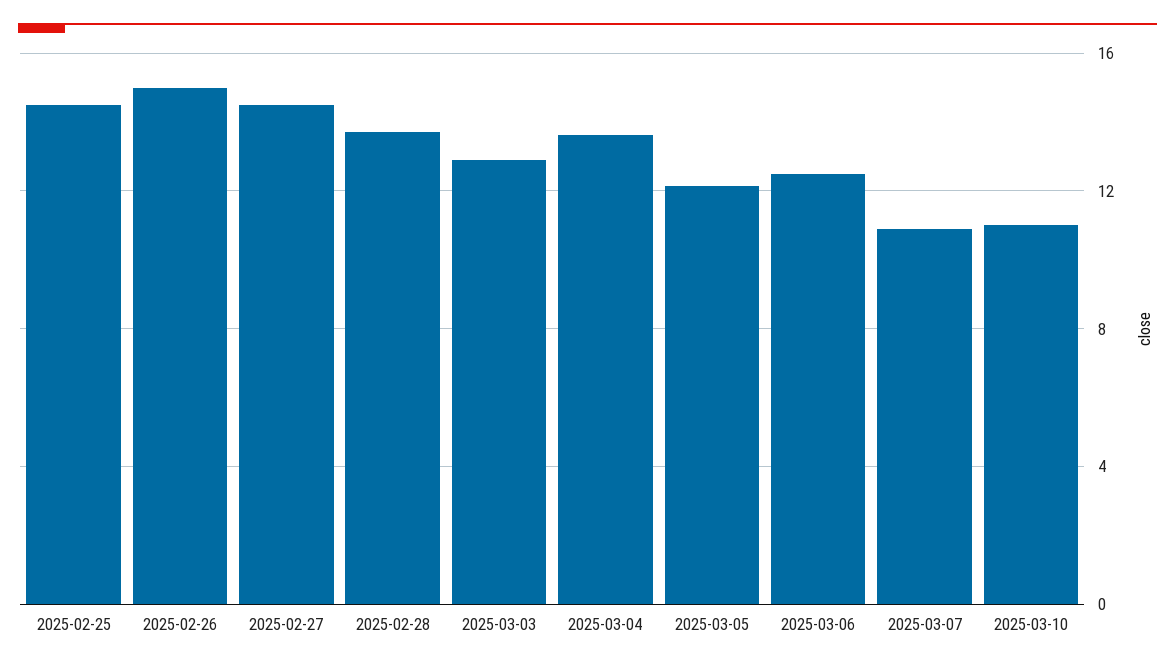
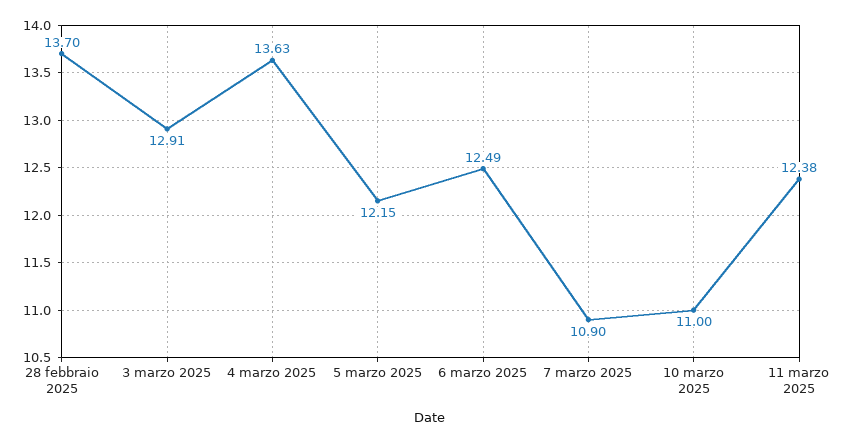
2025-02-25: 14.5 -> none
2025-02-26: 15 -> none
2025-02-27: 14.5 -> none
11 marzo 2025: none -> 12.38

